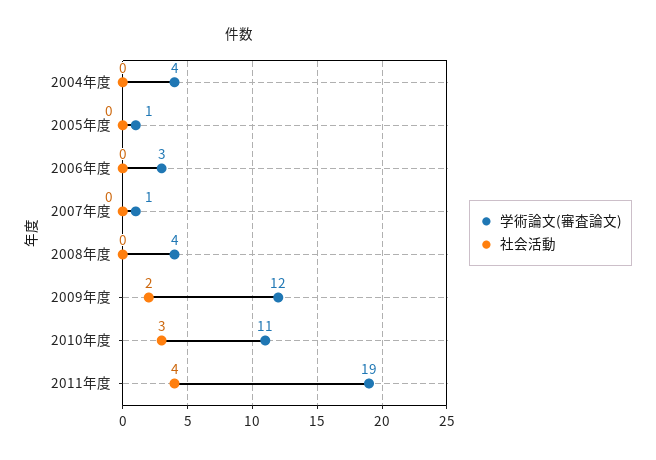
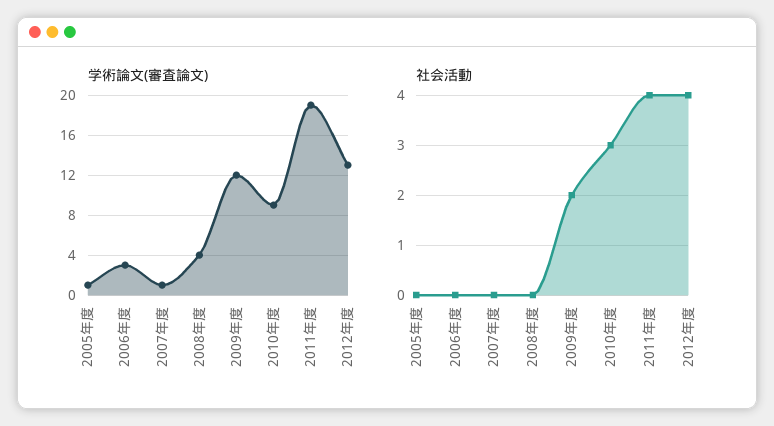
学術論文(審査論文), 2004年度: 4 -> none
社会活動, 2004年度: 0 -> none
学術論文(審査論文), 2010年度: 11 -> 9
学術論文(審査論文), 2012年度: none -> 13
社会活動, 2012年度: none -> 4

